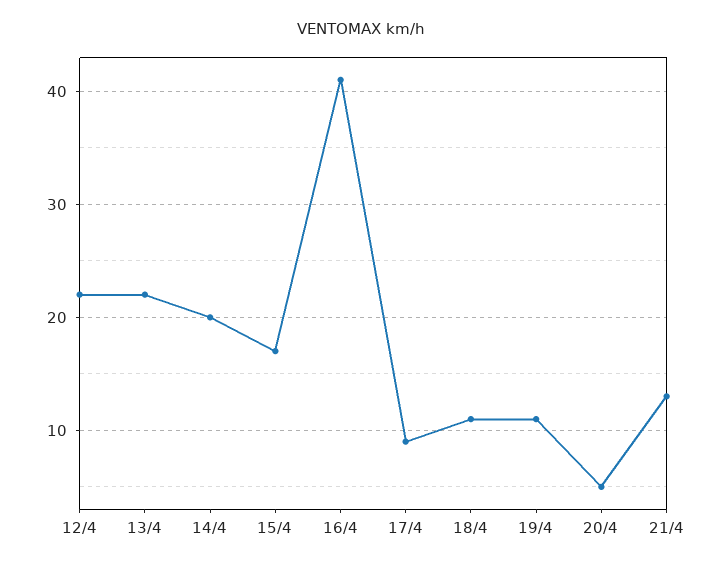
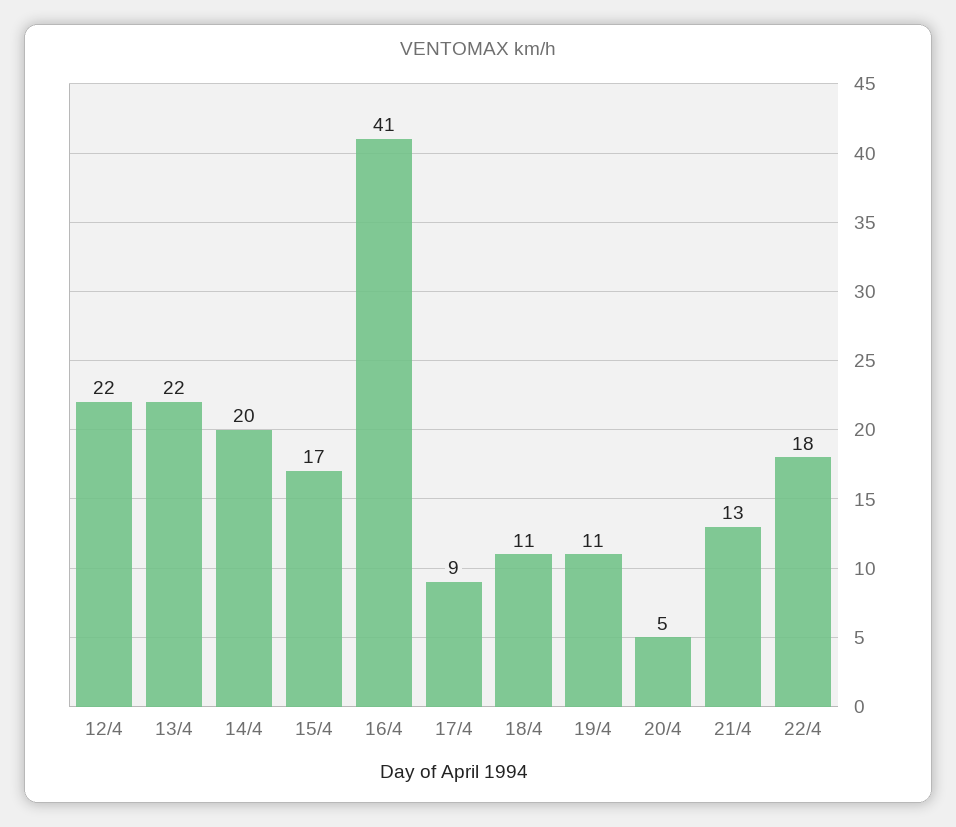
22/4: none -> 18

